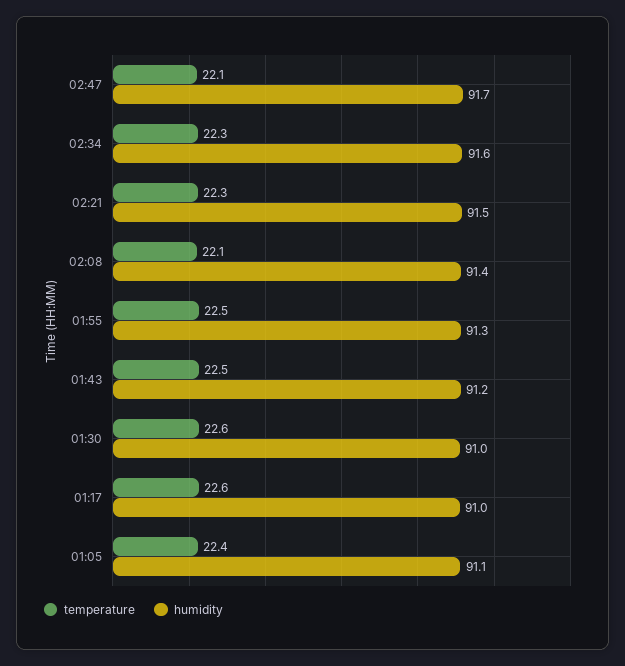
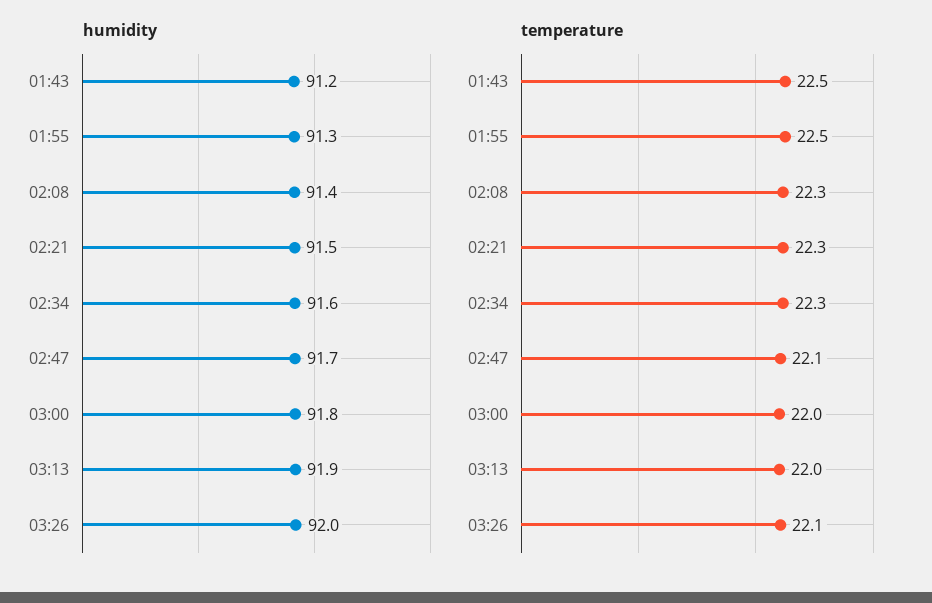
temperature, 02:08: 22.1 -> 22.3
temperature, 01:30: 22.6 -> none
humidity, 01:30: 91 -> none
temperature, 01:17: 22.6 -> none
humidity, 01:17: 91 -> none
temperature, 01:05: 22.4 -> none
humidity, 01:05: 91.1 -> none
humidity, 03:00: none -> 91.8
humidity, 03:13: none -> 91.9
humidity, 03:26: none -> 92
temperature, 03:00: none -> 22
temperature, 03:13: none -> 22
temperature, 03:26: none -> 22.1

